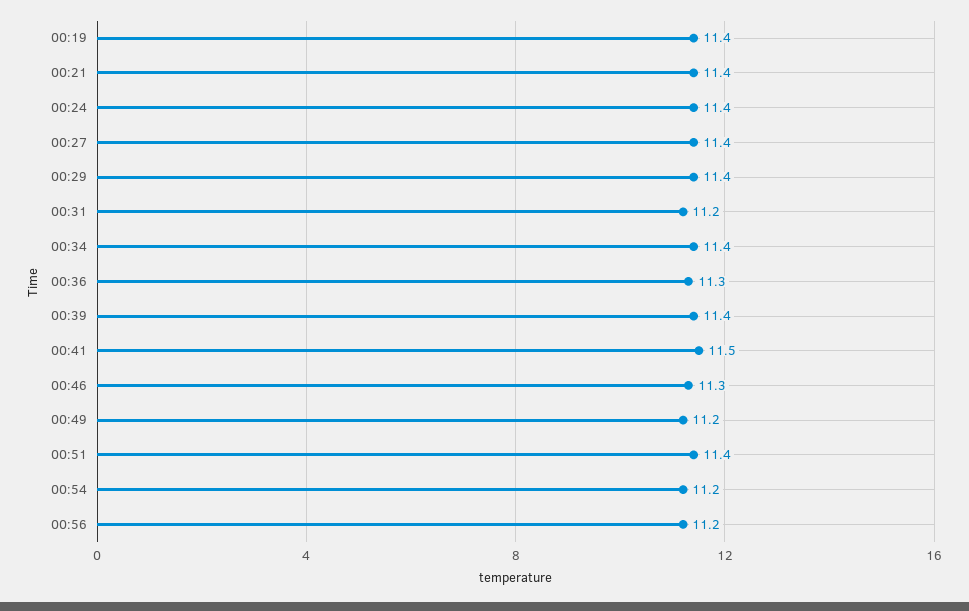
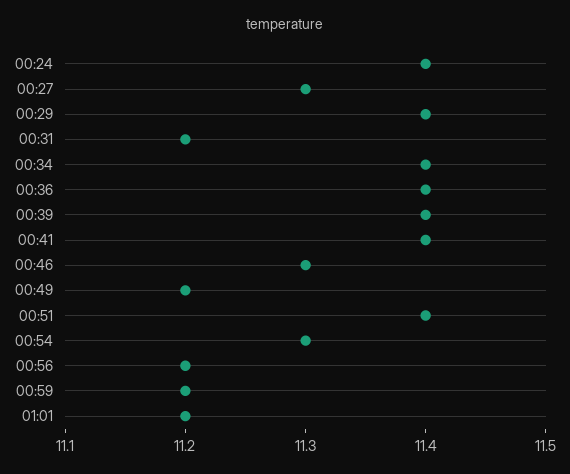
00:19: 11.4 -> none
00:21: 11.4 -> none
00:27: 11.4 -> 11.3
00:36: 11.3 -> 11.4
00:41: 11.5 -> 11.4
00:54: 11.2 -> 11.3
00:59: none -> 11.2
01:01: none -> 11.2

